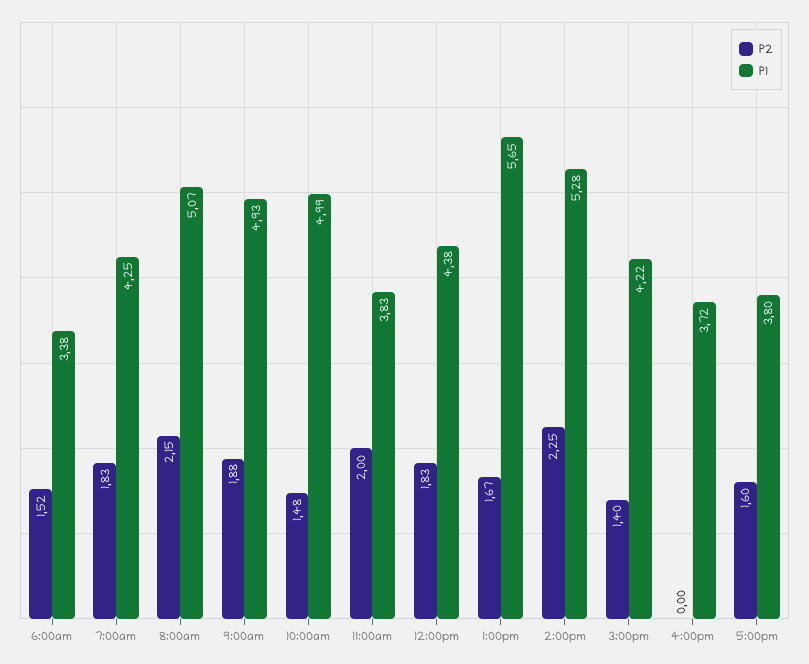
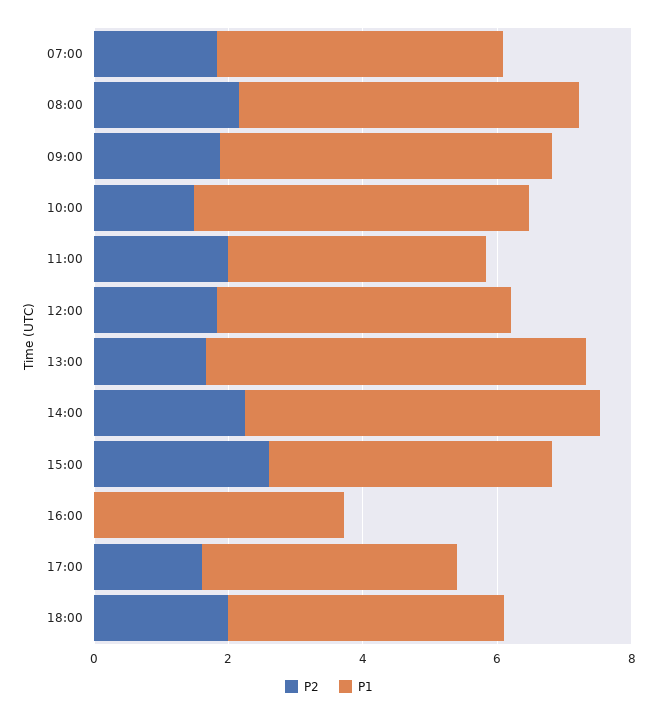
P2, 6:00am: 1.52 -> none
P1, 6:00am: 3.38 -> none
P2, 3:00pm: 1.4 -> 2.5
P2, 18:00: none -> 2
P1, 18:00: none -> 4

